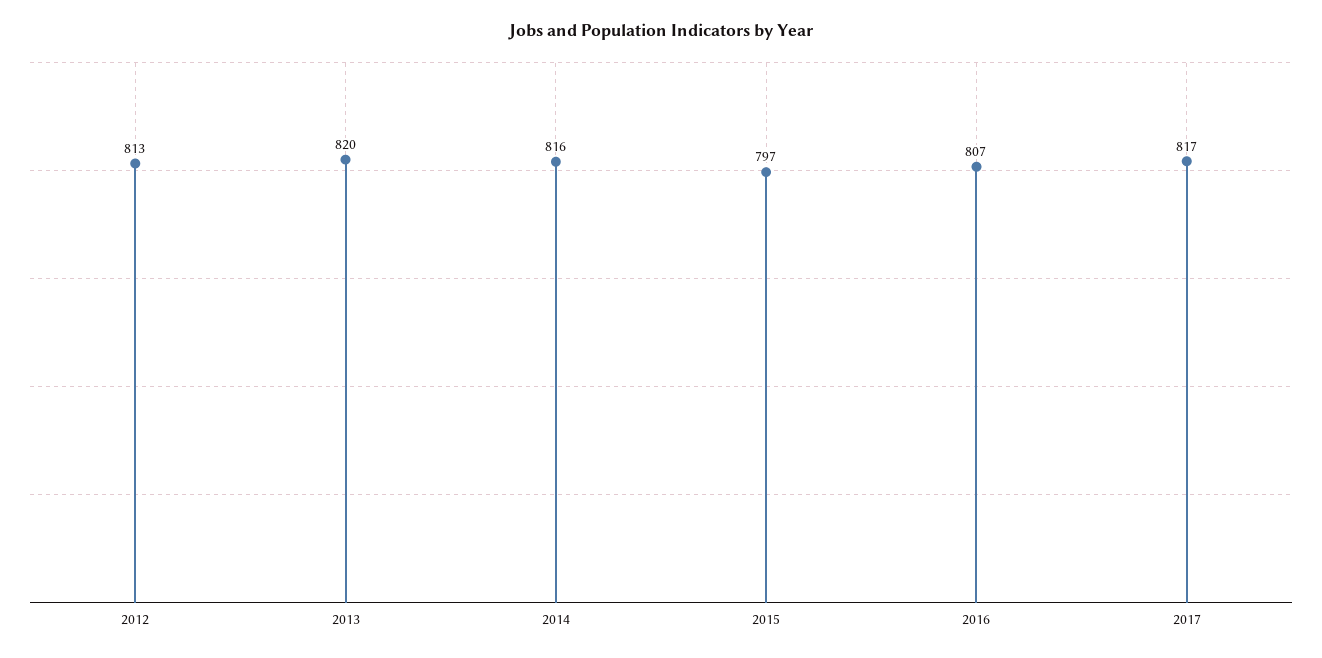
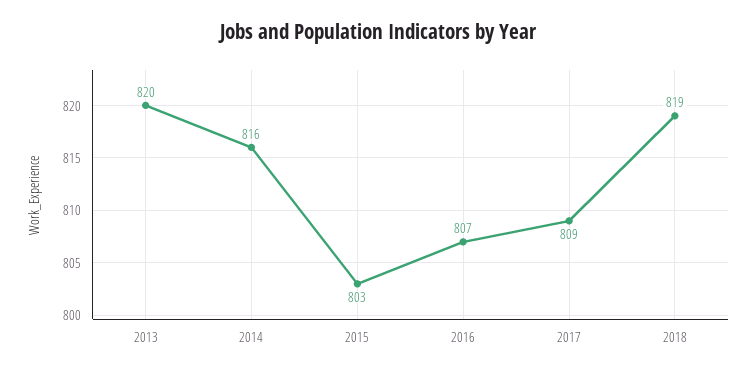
2012: 813 -> none
2015: 797 -> 803
2017: 817 -> 809
2018: none -> 819

